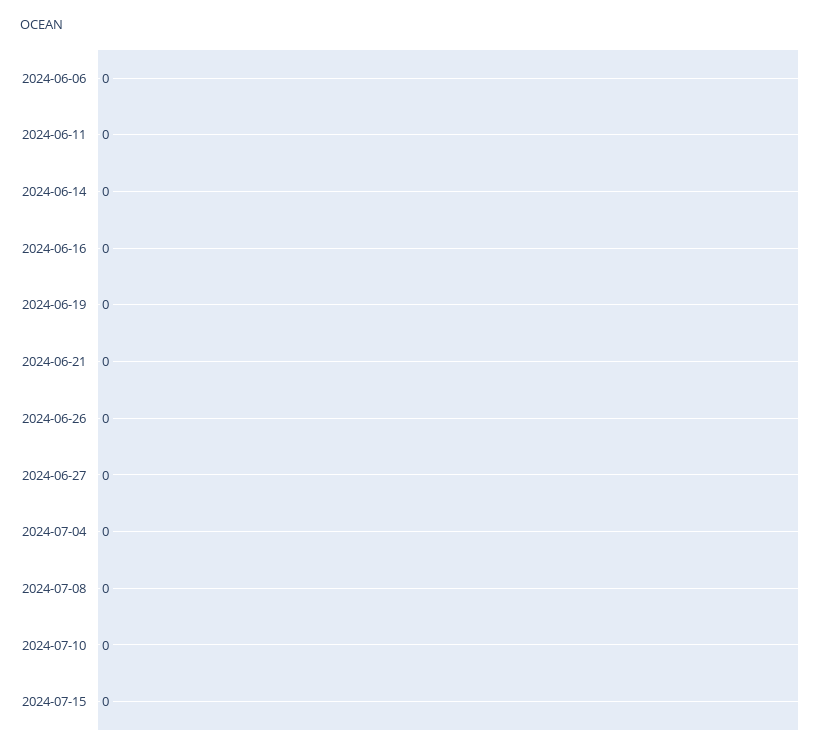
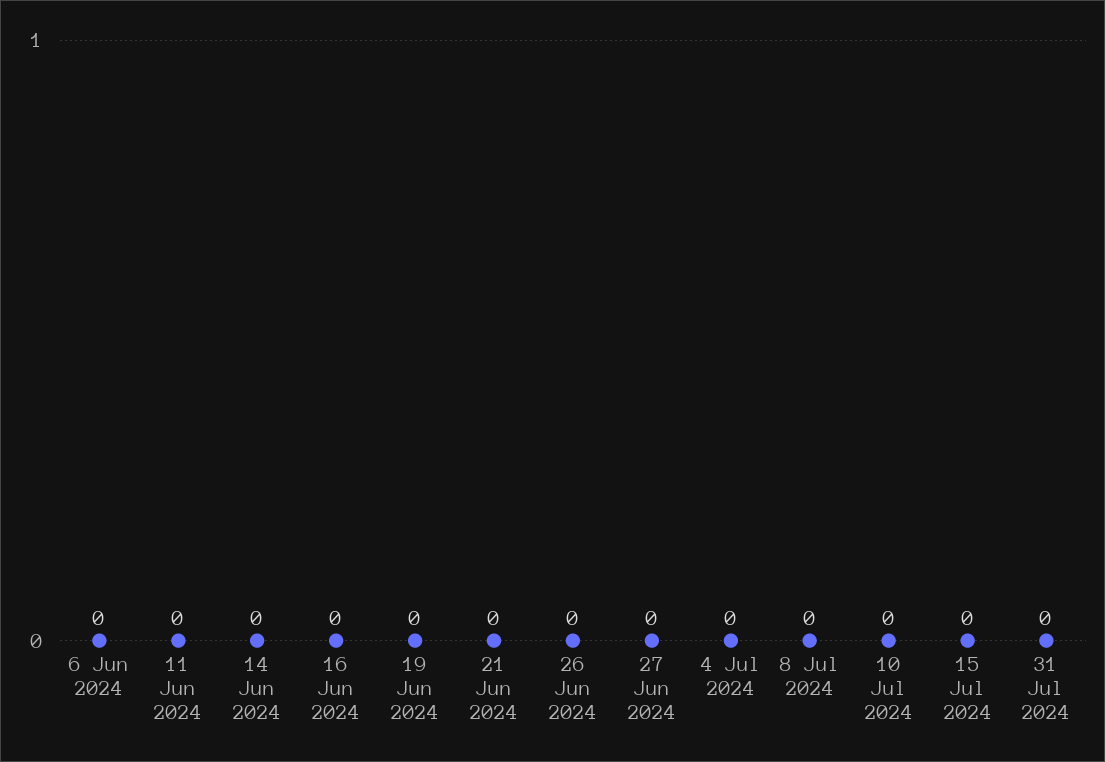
31 Jul 2024: none -> 0

